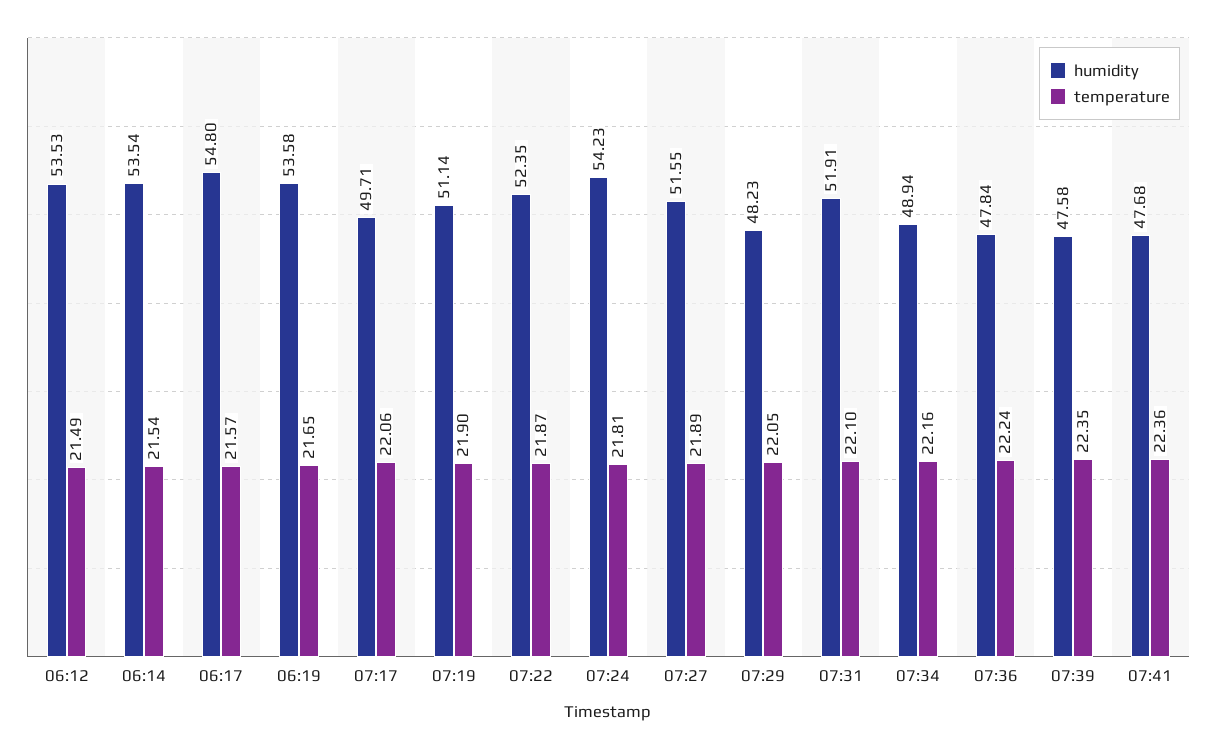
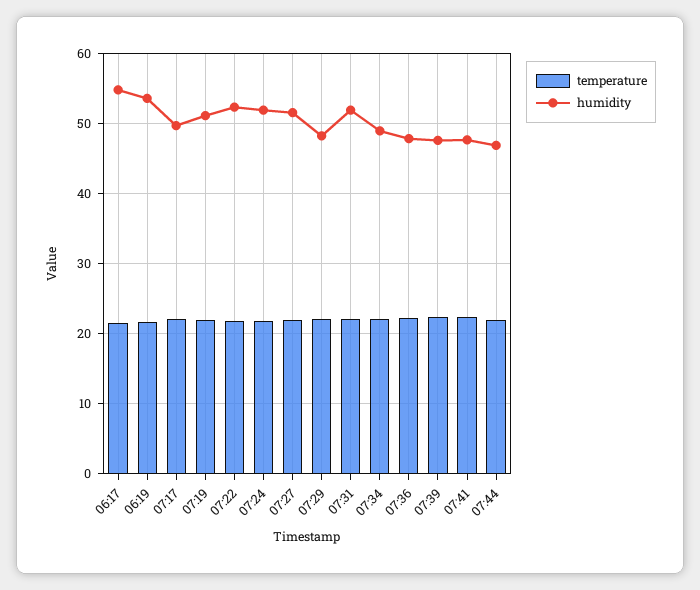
humidity, 06:12: 53.53 -> none
temperature, 06:12: 21.49 -> none
humidity, 06:14: 53.54 -> none
temperature, 06:14: 21.54 -> none
humidity, 07:24: 54.23 -> 52
temperature, 07:44: none -> 22
humidity, 07:44: none -> 47

